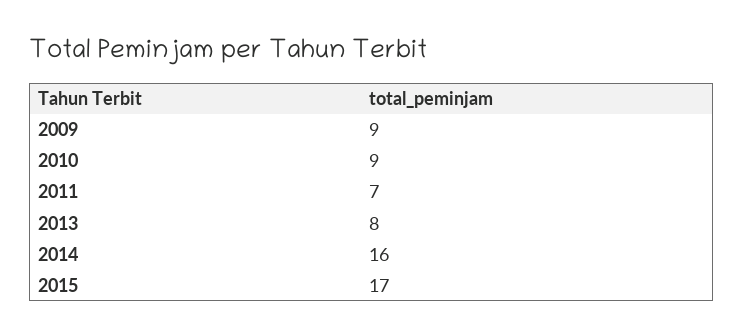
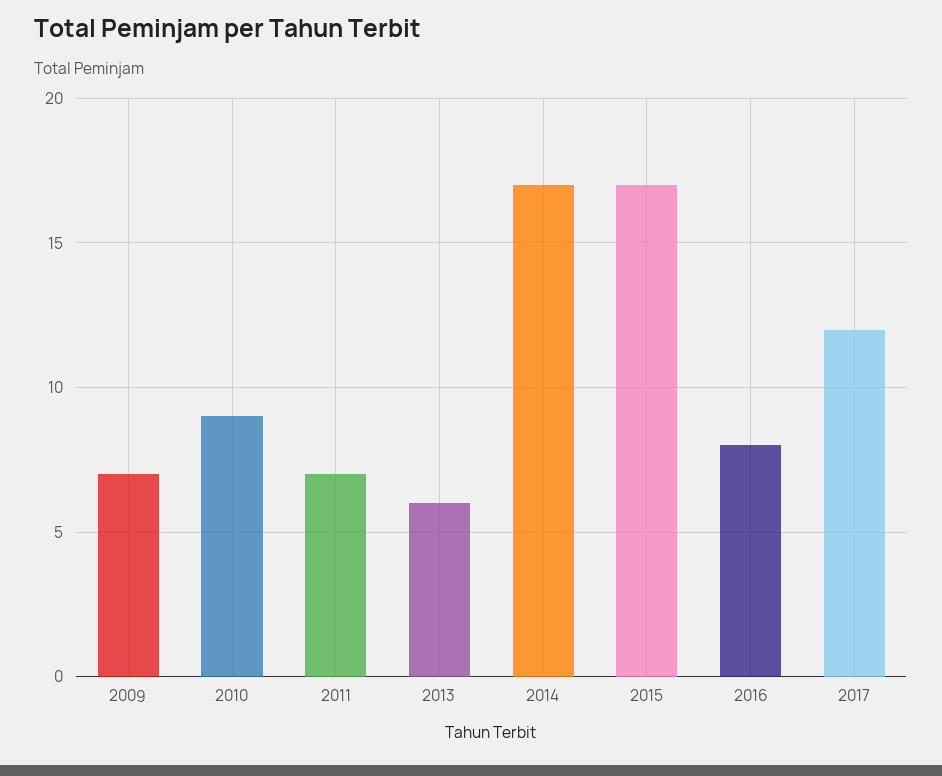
2009: 9 -> 7
2013: 8 -> 6
2014: 16 -> 17
2016: none -> 8
2017: none -> 12

